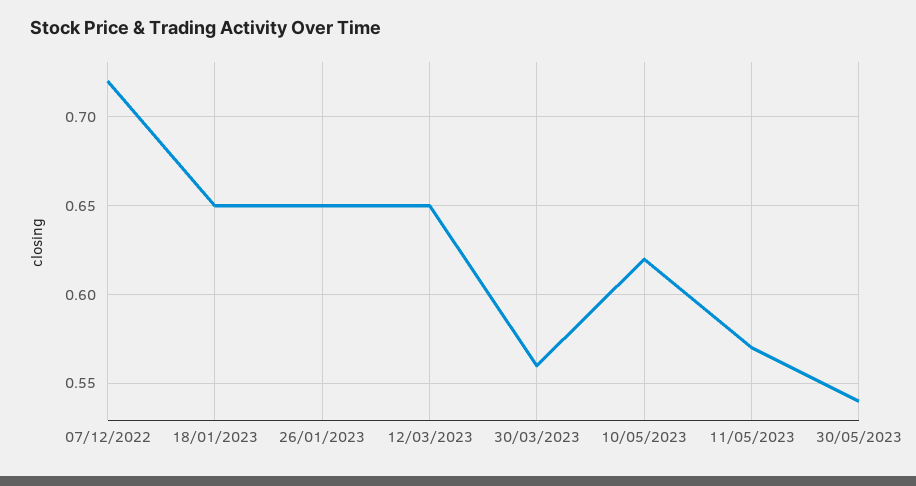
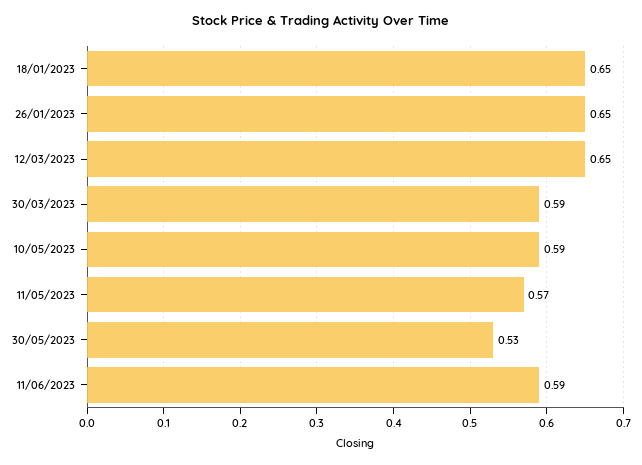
07/12/2022: 0.72 -> none
30/03/2023: 0.56 -> 0.59
10/05/2023: 0.62 -> 0.59
30/05/2023: 0.54 -> 0.53
11/06/2023: none -> 0.59

